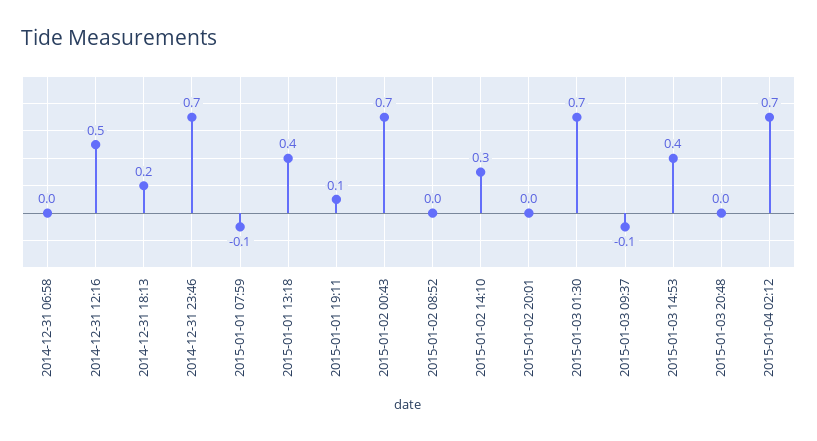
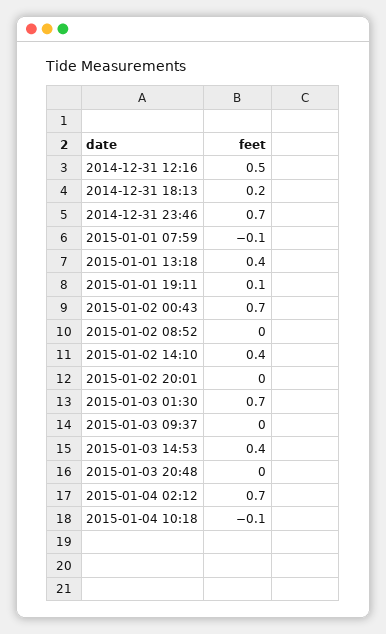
2014-12-31 06:58: 0 -> none
2015-01-02 14:10: 0.3 -> 0.4
2015-01-03 09:37: -0.1 -> 0
2015-01-04 10:18: none -> -0.1

